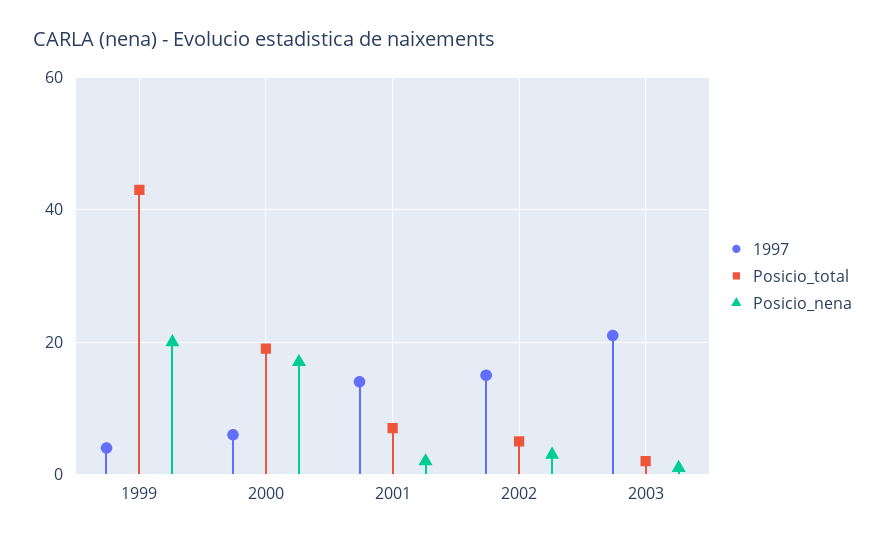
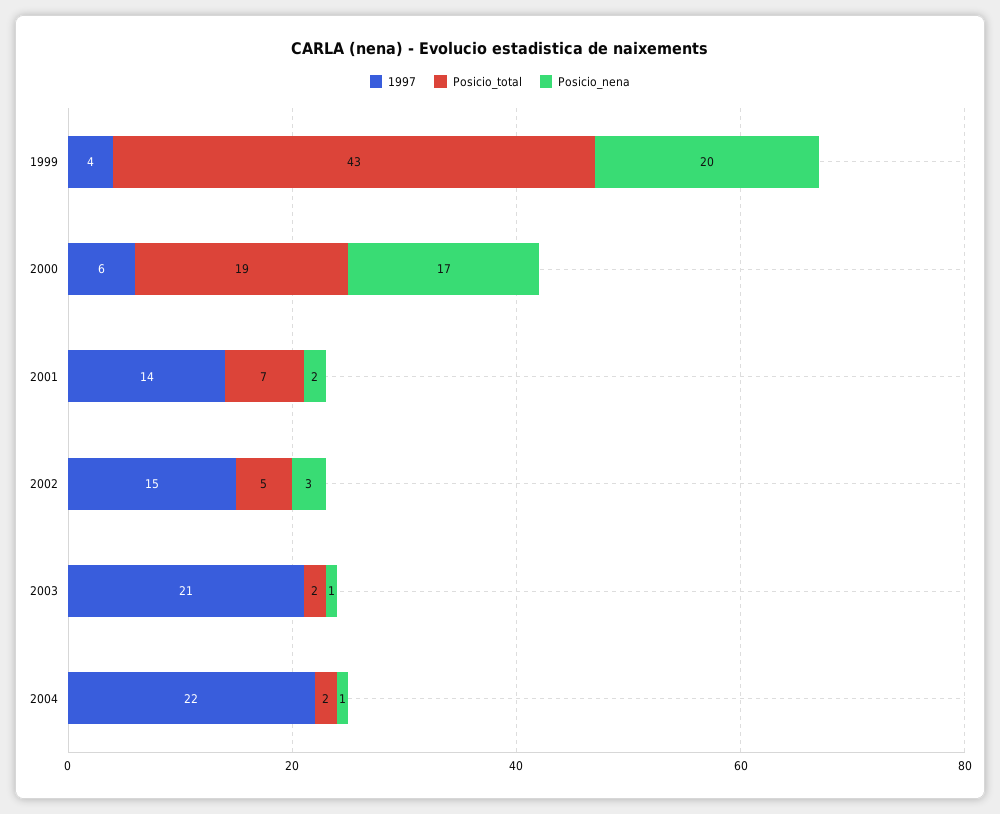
1997, 2004: none -> 22
Posicio_total, 2004: none -> 2
Posicio_nena, 2004: none -> 1

